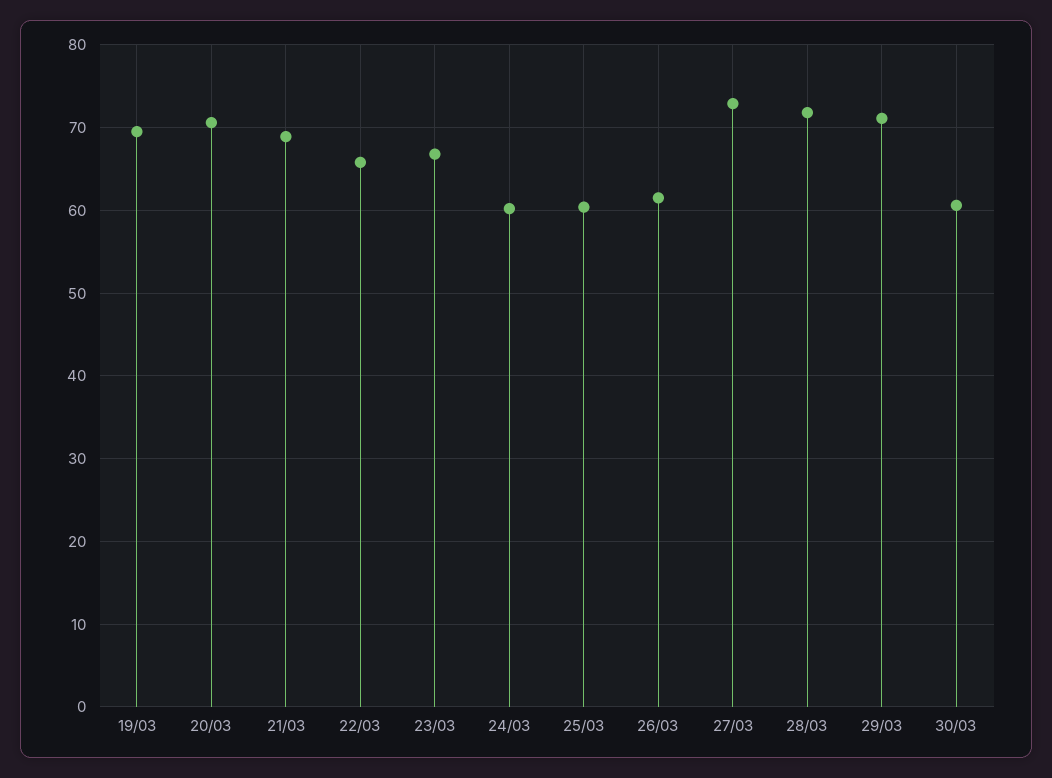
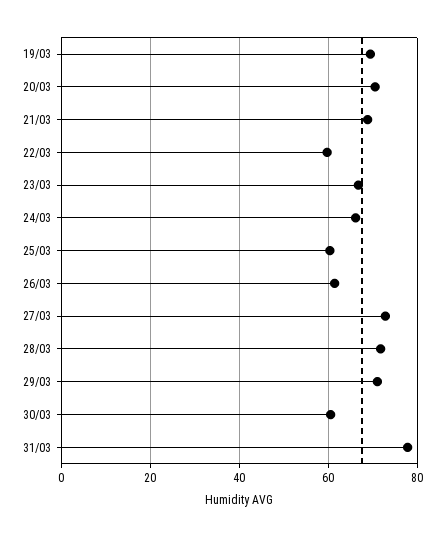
22/03: 66 -> 60
24/03: 60 -> 66
31/03: none -> 78

